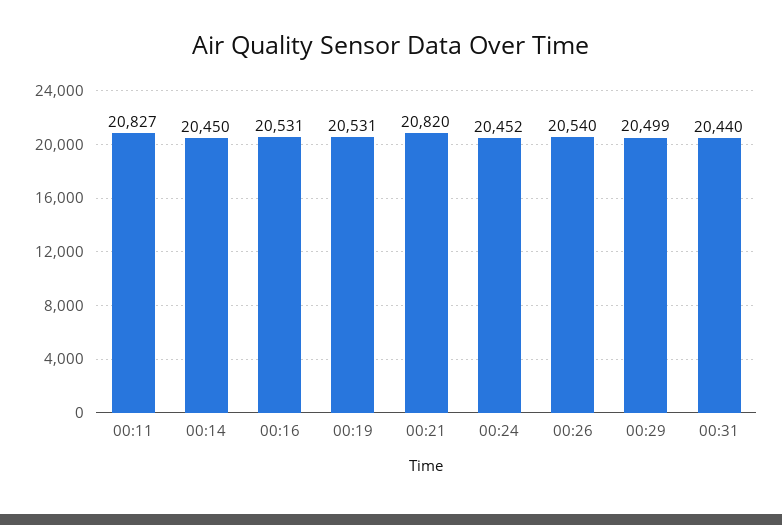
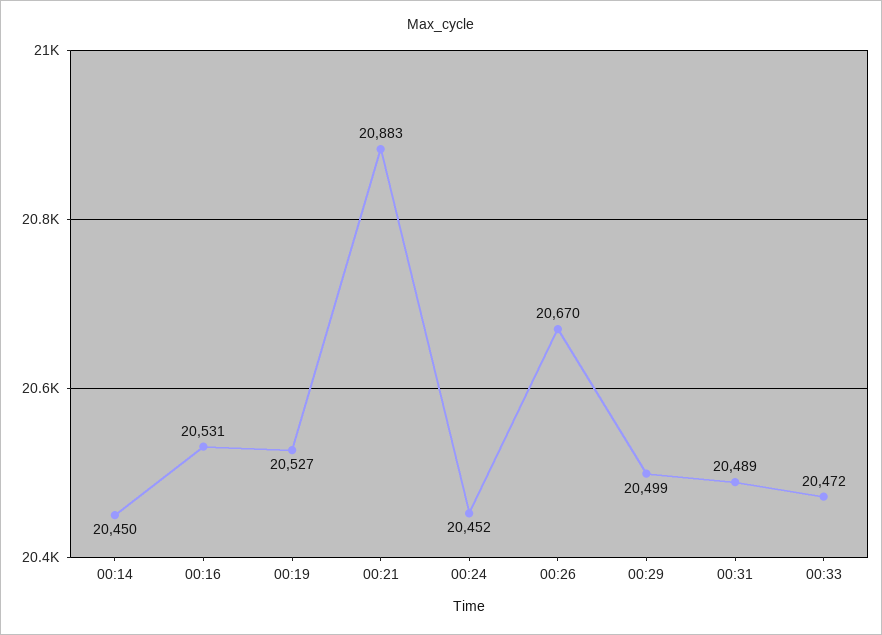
00:11: 20827 -> none
00:19: 20531 -> 20527
00:21: 20820 -> 20883
00:26: 20540 -> 20670
00:31: 20440 -> 20489
00:33: none -> 20472

